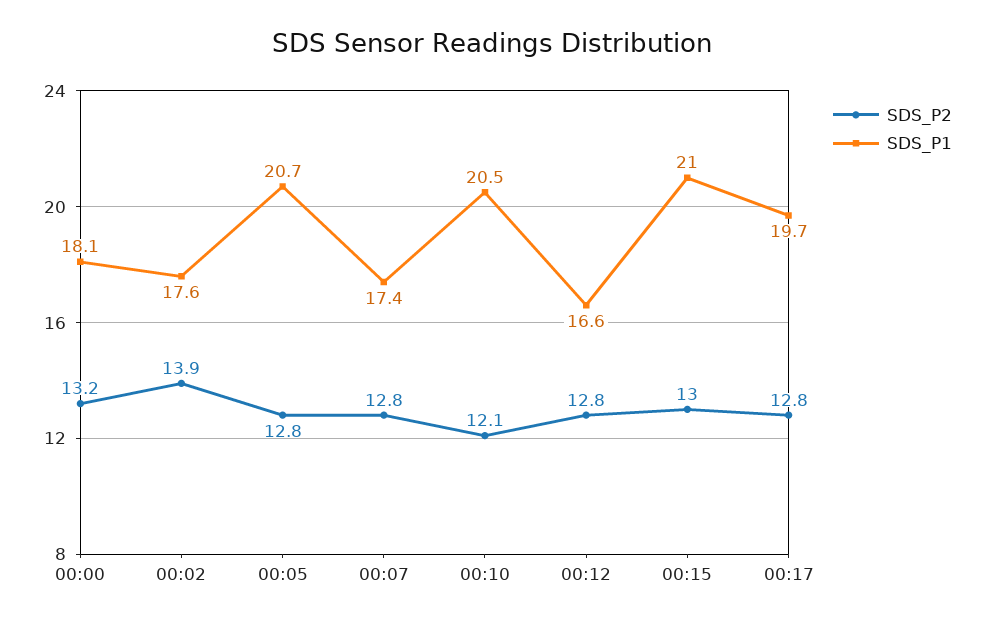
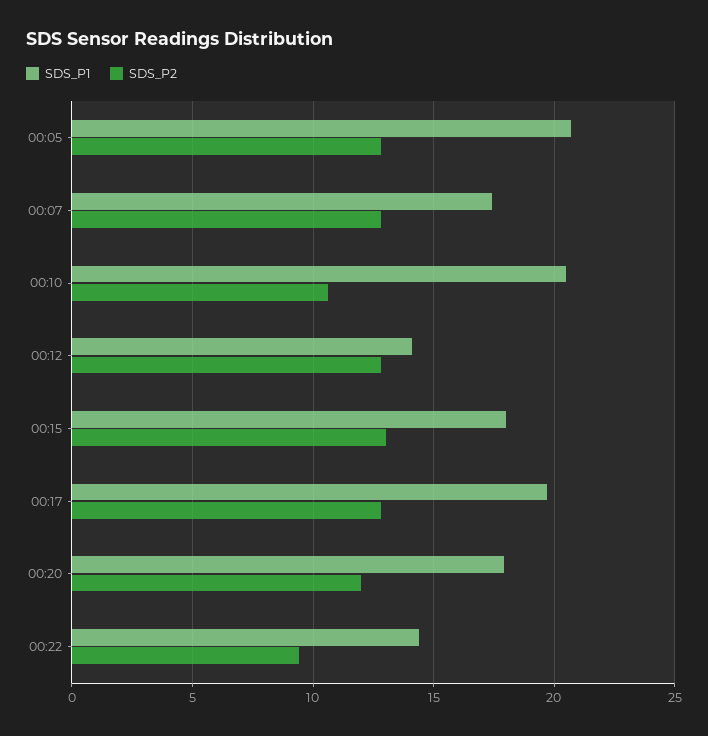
SDS_P2, 00:00: 13.2 -> none
SDS_P1, 00:00: 18.1 -> none
SDS_P2, 00:02: 13.9 -> none
SDS_P1, 00:02: 17.6 -> none
SDS_P2, 00:10: 12.1 -> 10.5
SDS_P1, 00:12: 16.6 -> 14
SDS_P1, 00:15: 21 -> 18
SDS_P1, 00:20: none -> 18
SDS_P2, 00:20: none -> 12
SDS_P1, 00:22: none -> 14.5
SDS_P2, 00:22: none -> 9.5

